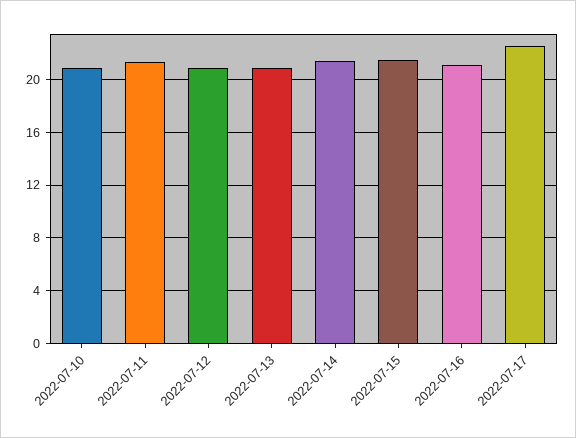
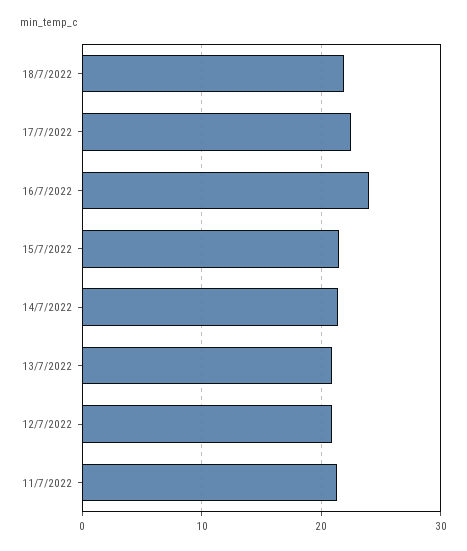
2022-07-10: 21 -> none
2022-07-16: 21 -> 24
18/7/2022: none -> 22

